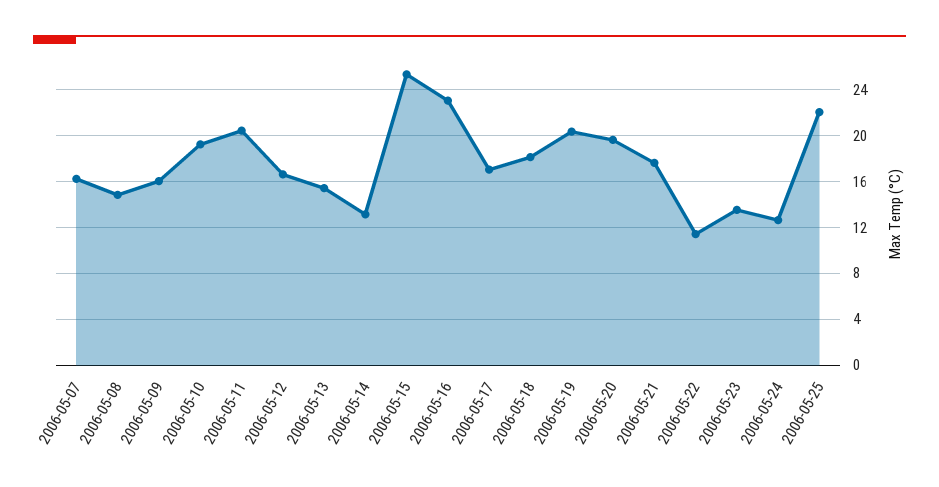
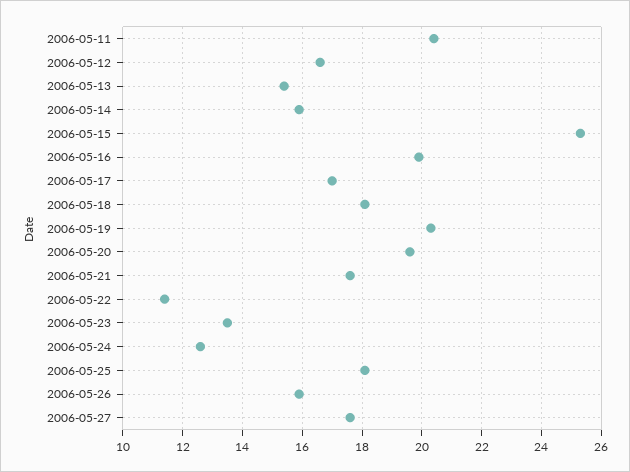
2006-05-07: 16 -> none
2006-05-08: 15 -> none
2006-05-09: 16 -> none
2006-05-10: 19 -> none
2006-05-14: 13 -> 16
2006-05-16: 23 -> 20
2006-05-25: 22 -> 18
2006-05-26: none -> 16
2006-05-27: none -> 17.5

